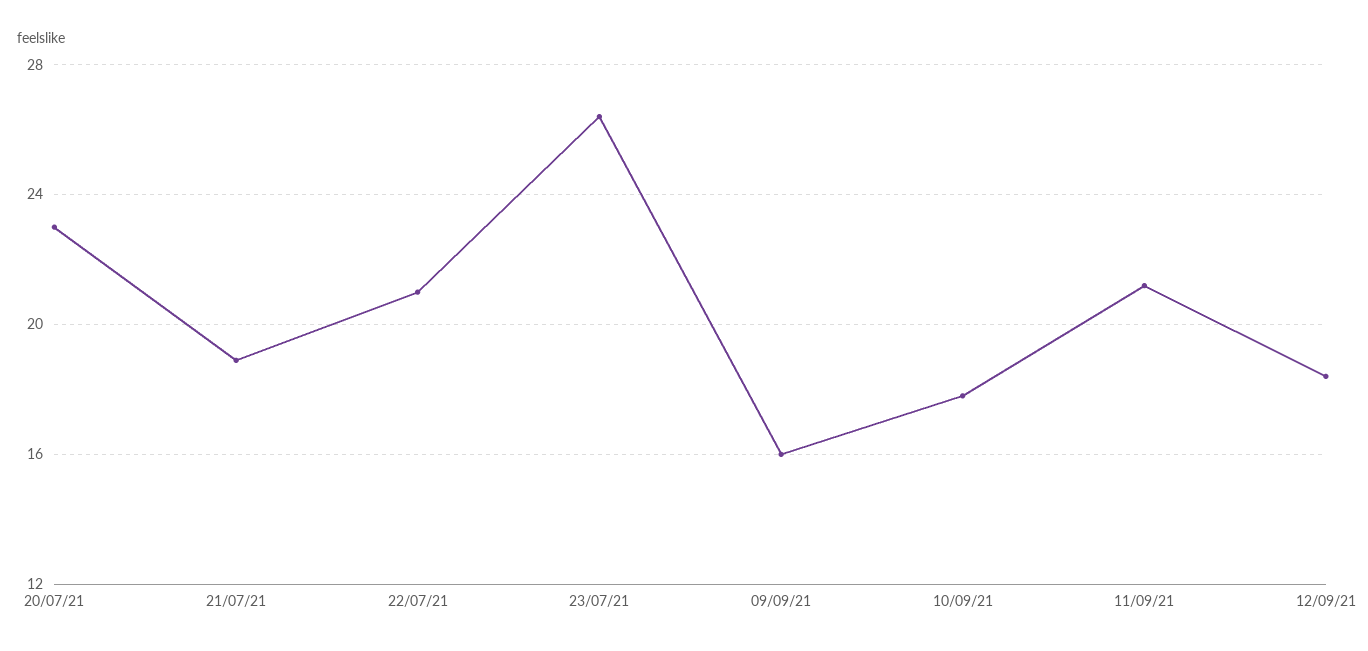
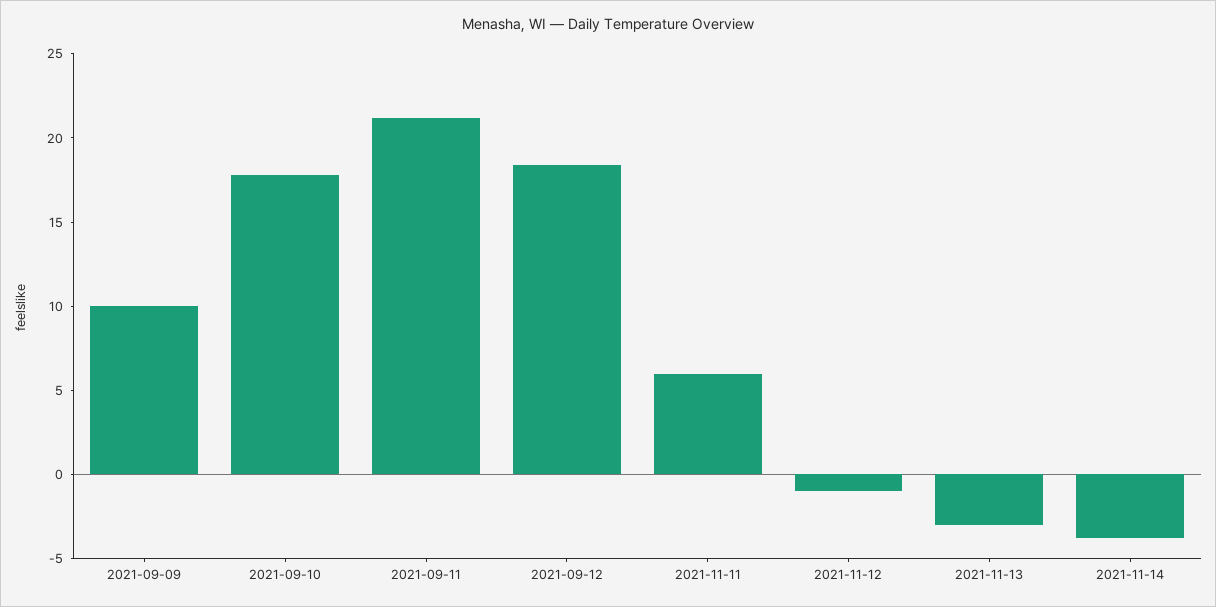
20/07/21: 23 -> none
21/07/21: 19 -> none
22/07/21: 21 -> none
23/07/21: 26.5 -> none
09/09/21: 16 -> 10
2021-11-11: none -> 6
2021-11-12: none -> -1
2021-11-13: none -> -3
2021-11-14: none -> -4

